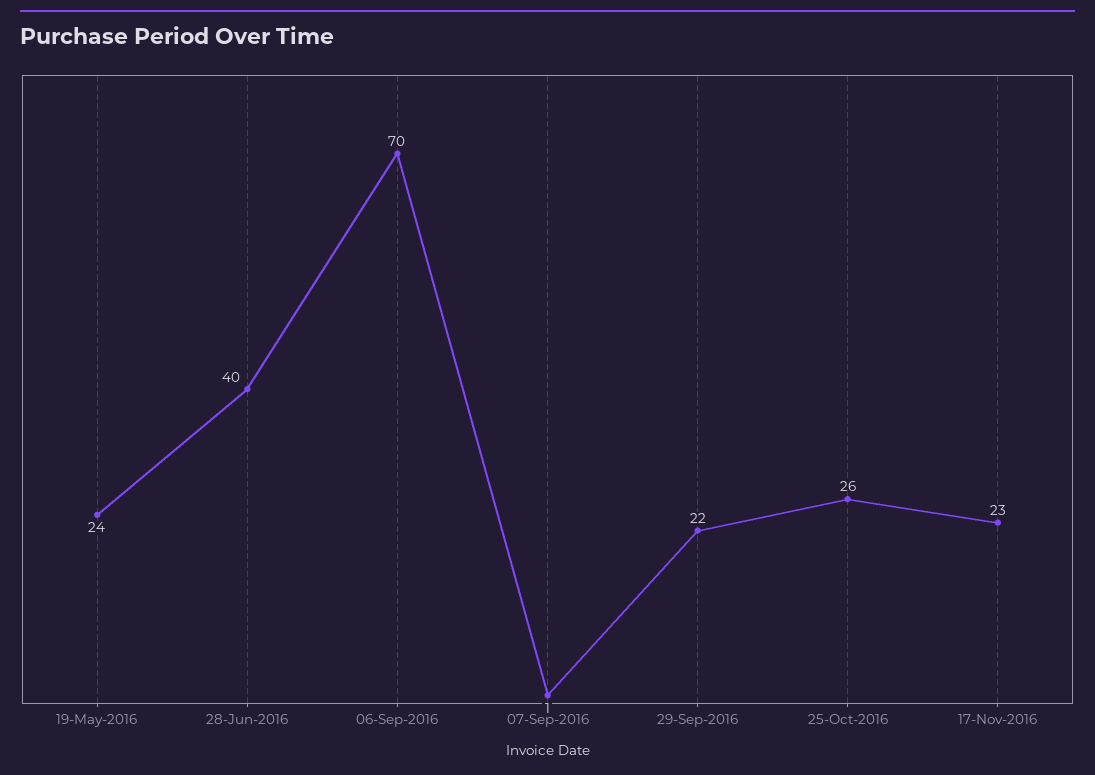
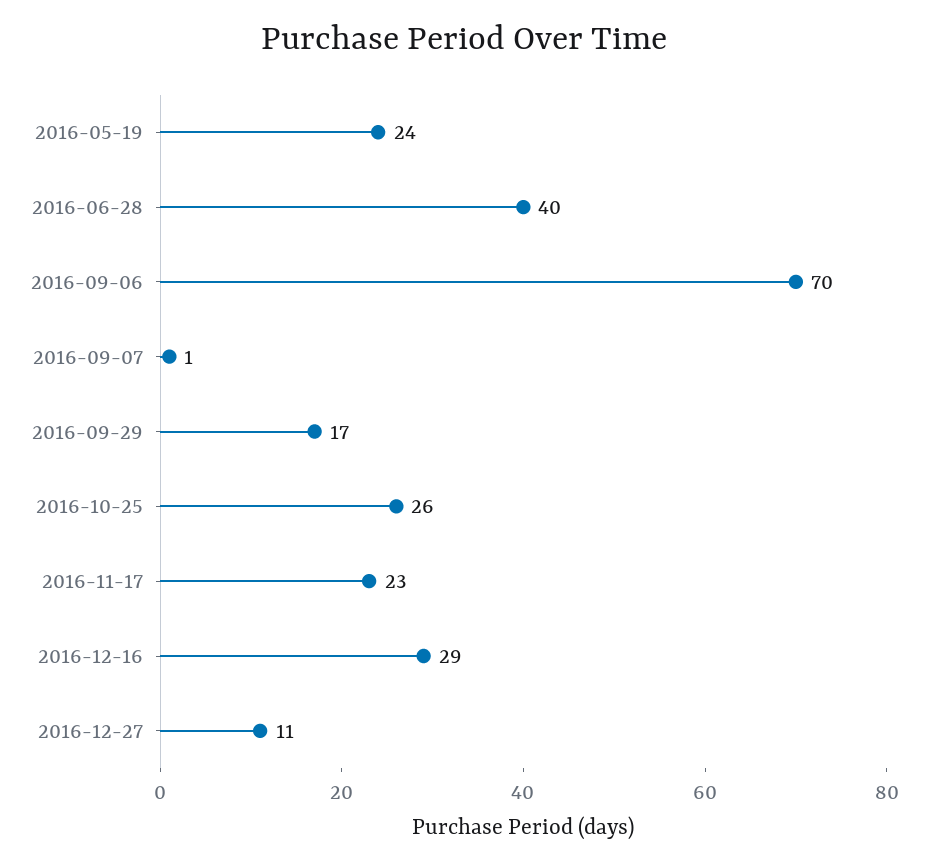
29-Sep-2016: 22 -> 17
2016-12-16: none -> 29
2016-12-27: none -> 11

